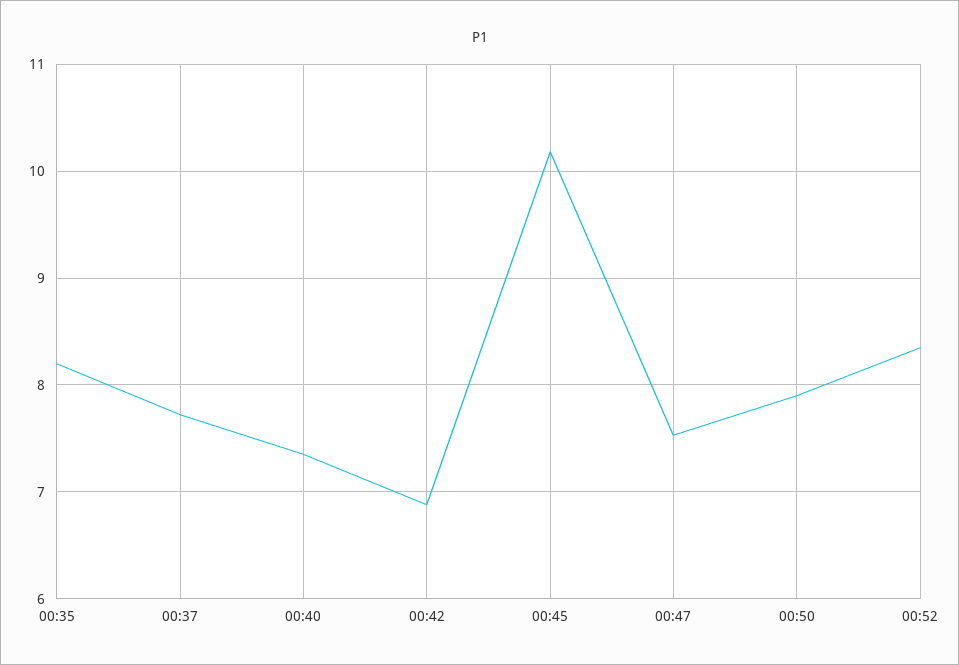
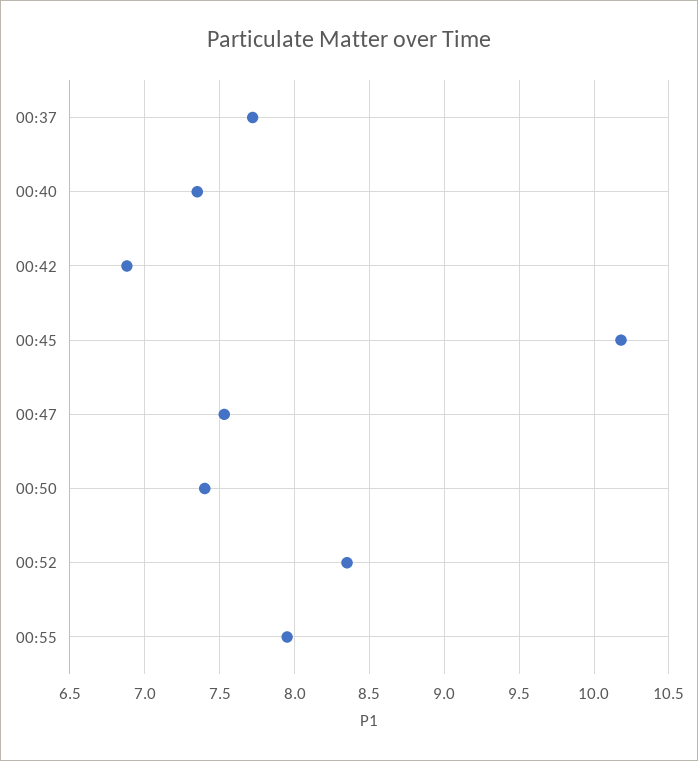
00:35: 8.2 -> none
00:50: 7.9 -> 7.4
00:55: none -> 7.95

